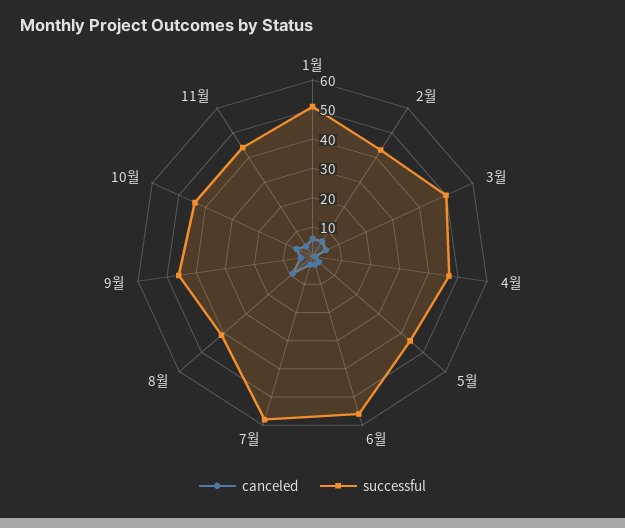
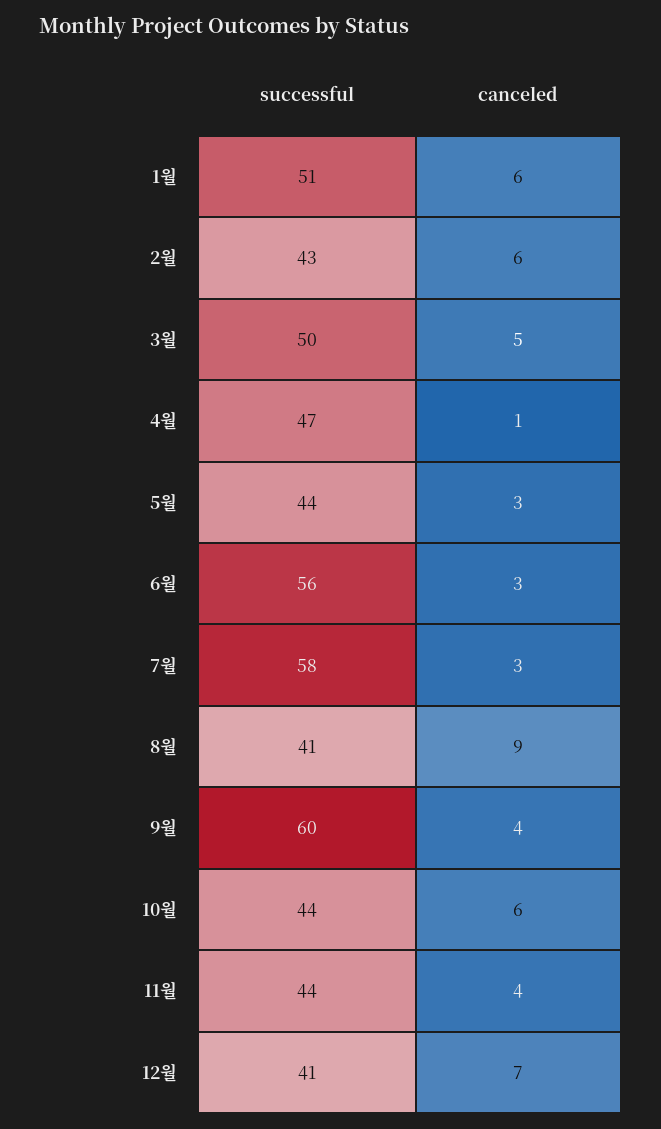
successful, 9월: 45 -> 60
successful, 12월: none -> 41
canceled, 12월: none -> 7

